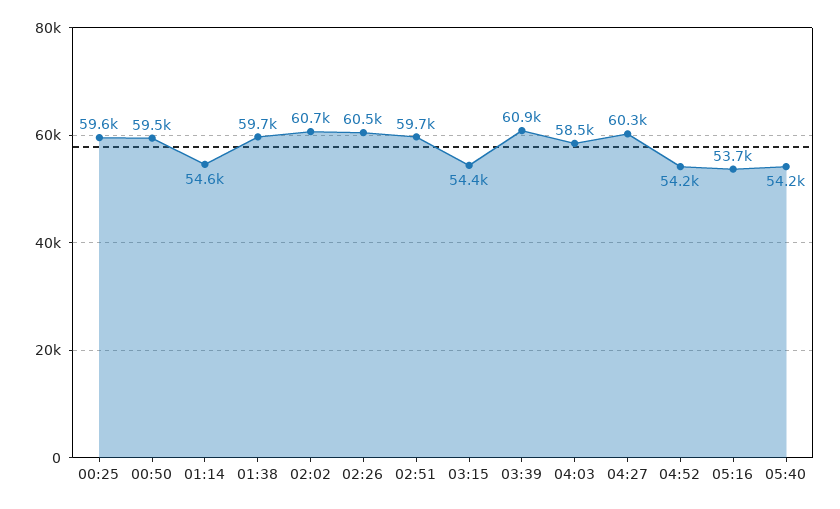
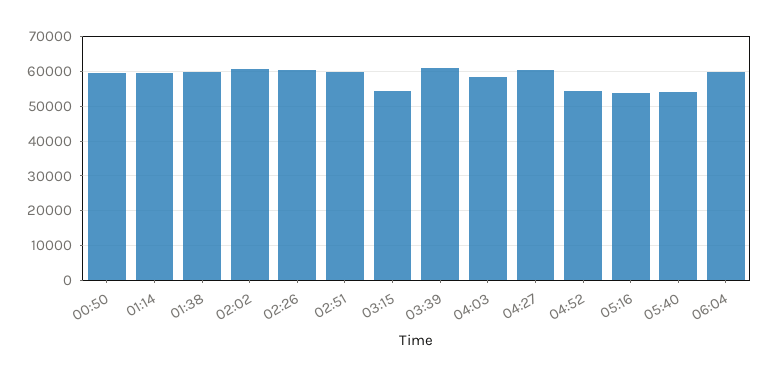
00:25: 59600 -> none
01:14: 54600 -> 60000
06:04: none -> 60000

